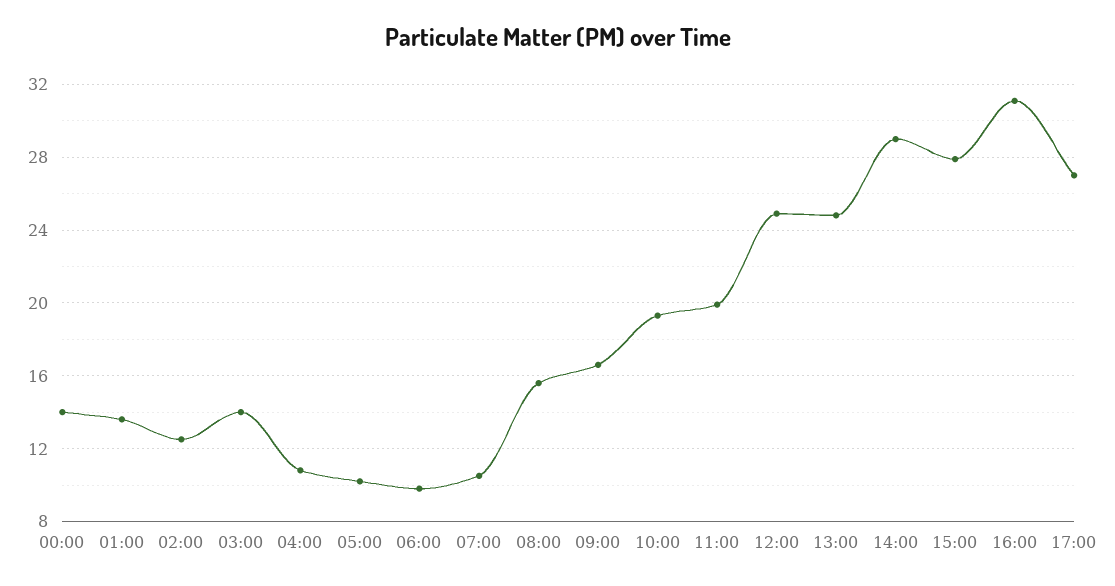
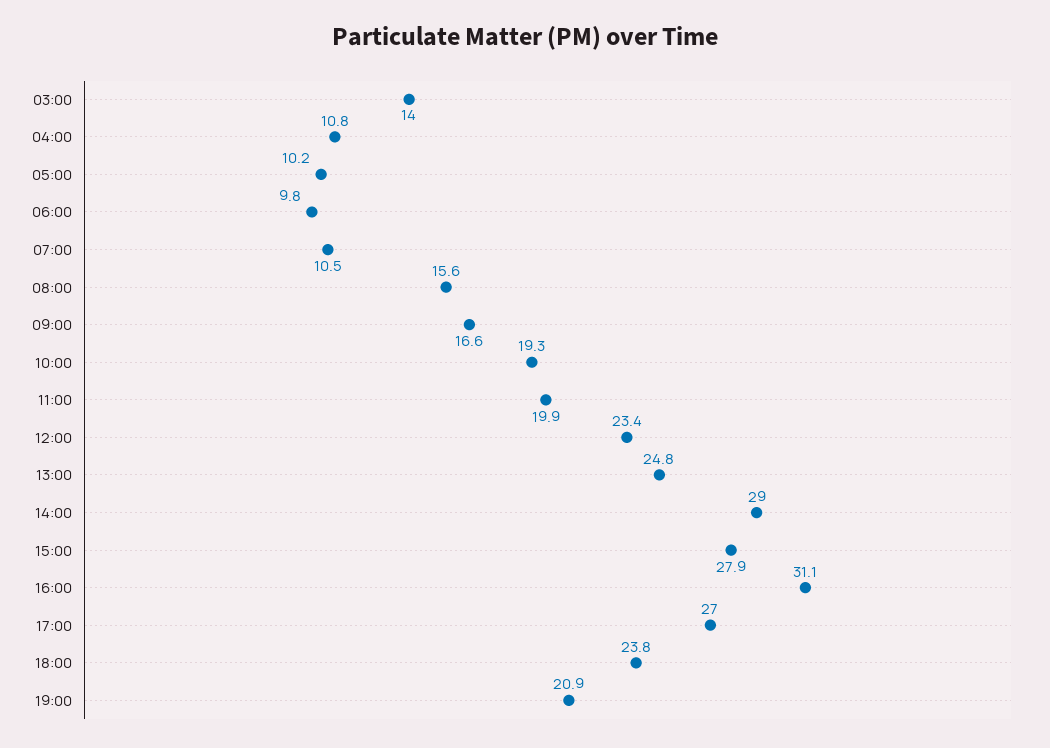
00:00: 14 -> none
01:00: 13.5 -> none
02:00: 12.5 -> none
12:00: 25 -> 23.4
18:00: none -> 23.8
19:00: none -> 20.9

